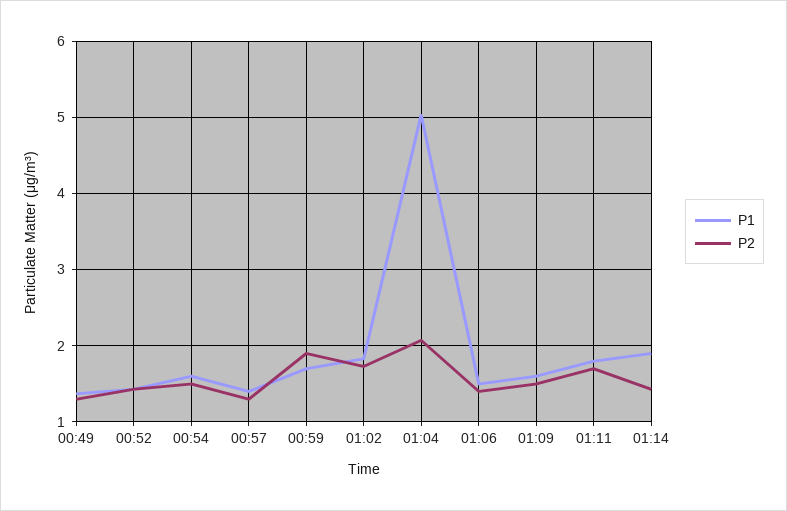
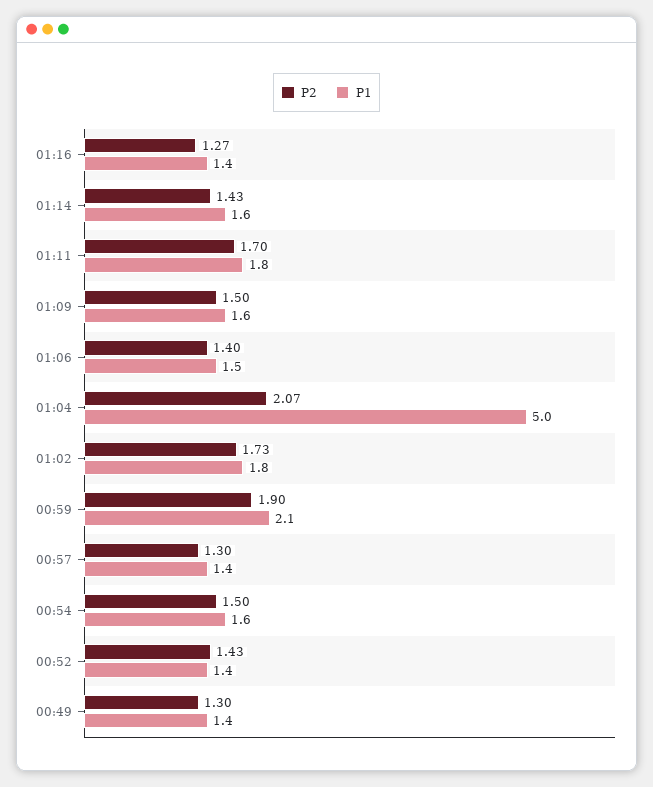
P1, 00:59: 1.7 -> 2.1
P1, 01:14: 1.9 -> 1.6
P2, 01:16: none -> 1.27
P1, 01:16: none -> 1.4

